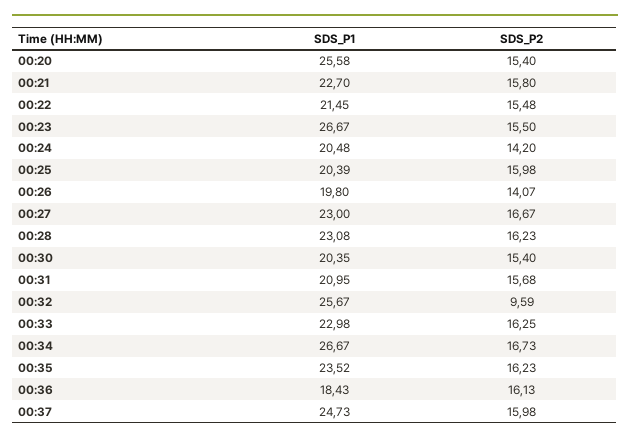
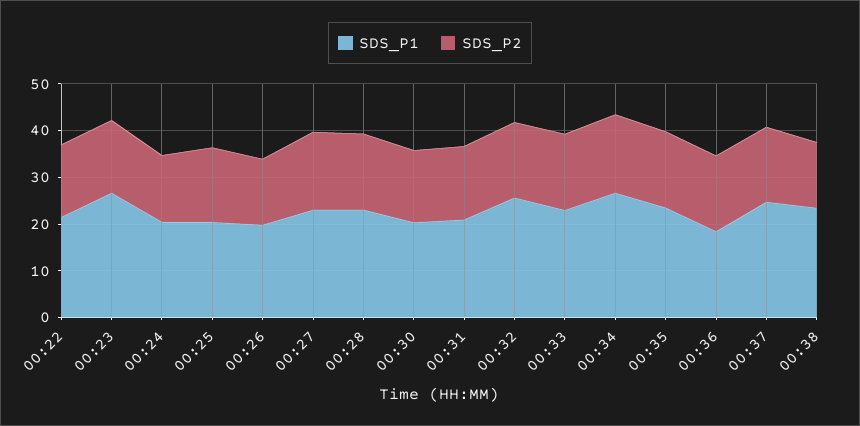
SDS_P1, 00:20: 25.58 -> none
SDS_P2, 00:20: 15.4 -> none
SDS_P1, 00:21: 22.7 -> none
SDS_P2, 00:21: 15.8 -> none
SDS_P2, 00:32: 9.59 -> 16
SDS_P1, 00:38: none -> 24
SDS_P2, 00:38: none -> 14

